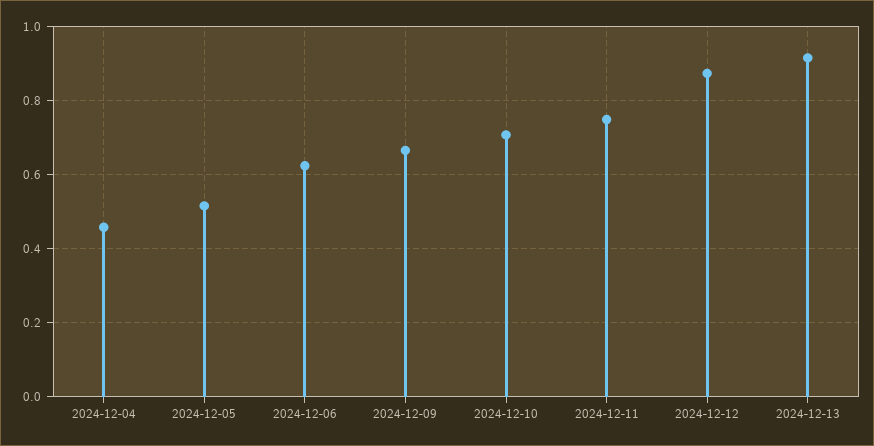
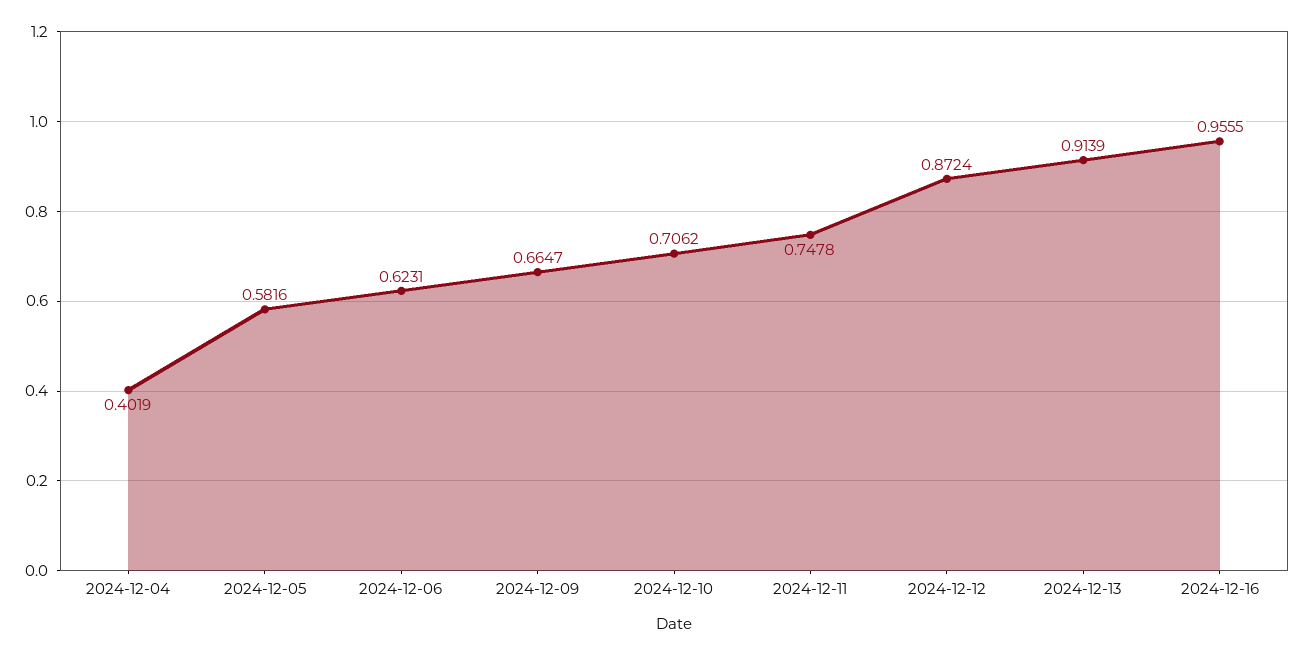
2024-12-04: 0.46 -> 0.4019
2024-12-05: 0.52 -> 0.5816
2024-12-16: none -> 0.9555

